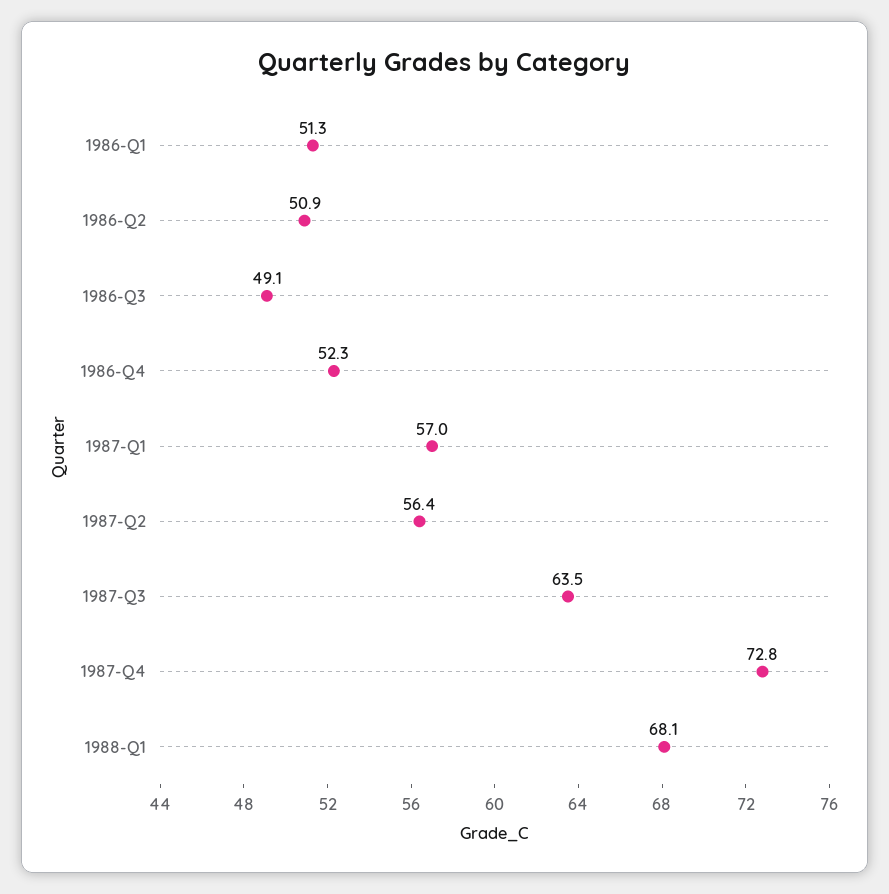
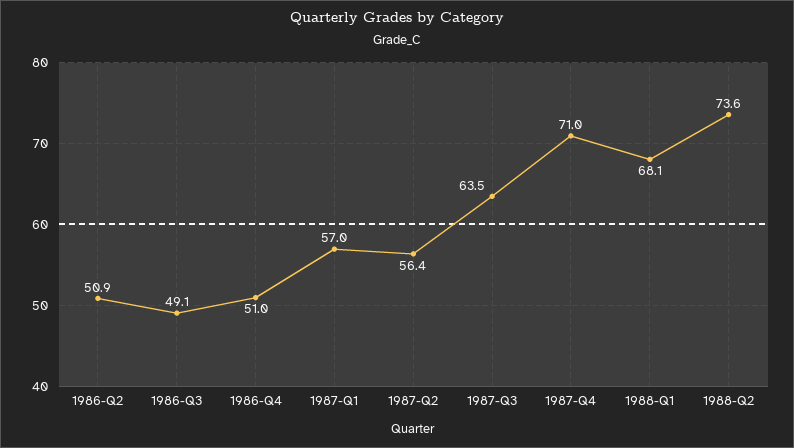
1986-Q1: 51.3 -> none
1986-Q4: 52.3 -> 51
1987-Q4: 72.8 -> 71
1988-Q2: none -> 73.6

